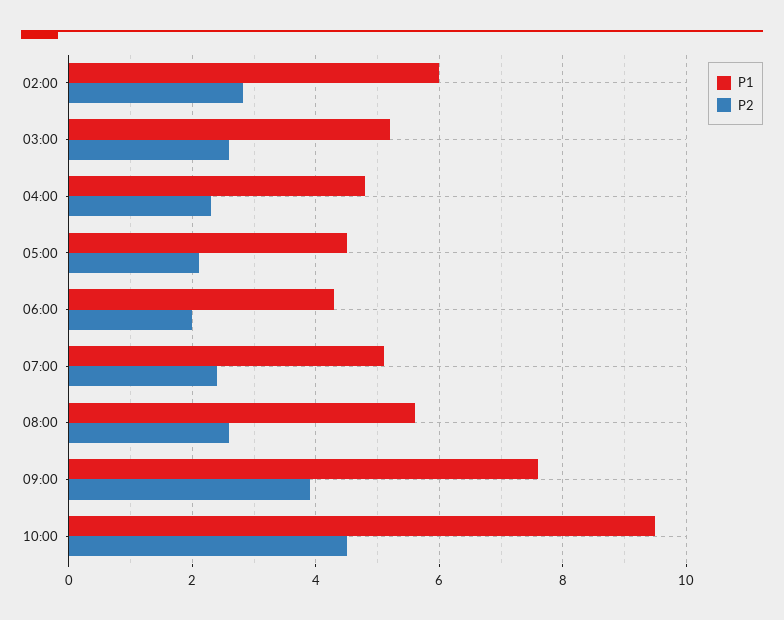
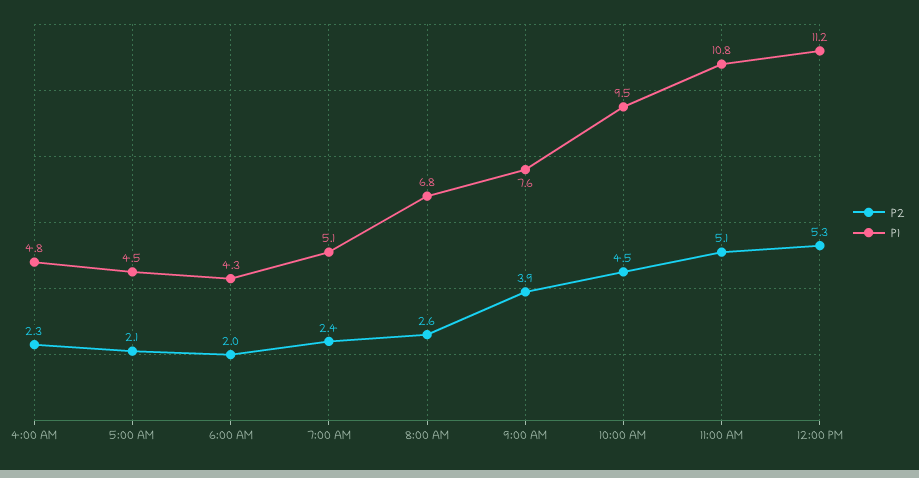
P1, 02:00: 6 -> none
P2, 02:00: 2.8 -> none
P1, 03:00: 5.2 -> none
P2, 03:00: 2.6 -> none
P1, 08:00: 5.6 -> 6.8
P2, 11:00 AM: none -> 5.1
P1, 11:00 AM: none -> 10.8
P2, 12:00 PM: none -> 5.3
P1, 12:00 PM: none -> 11.2

